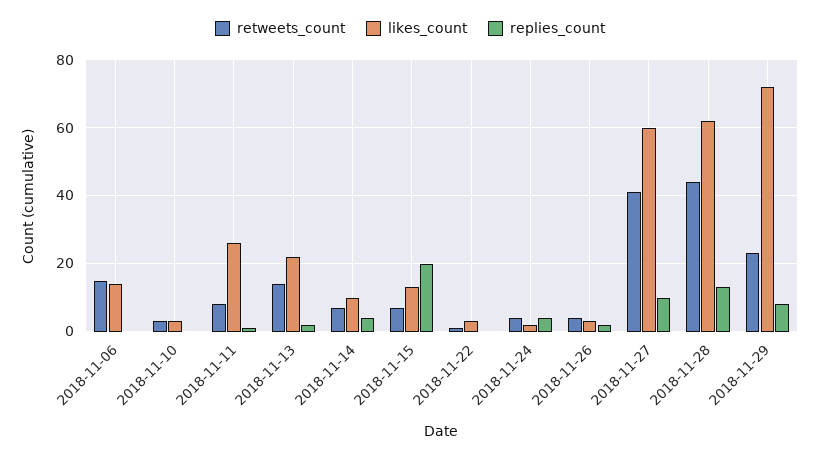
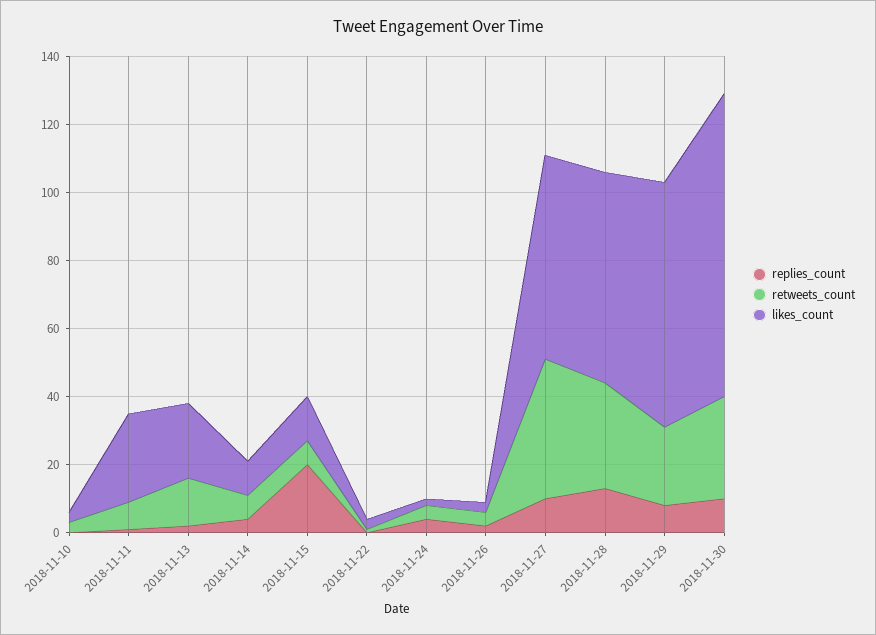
retweets_count, 2018-11-06: 15 -> none
likes_count, 2018-11-06: 15 -> none
replies_count, 2018-11-06: 0 -> none
retweets_count, 2018-11-28: 45 -> 30
replies_count, 2018-11-30: none -> 10
retweets_count, 2018-11-30: none -> 30
likes_count, 2018-11-30: none -> 90

